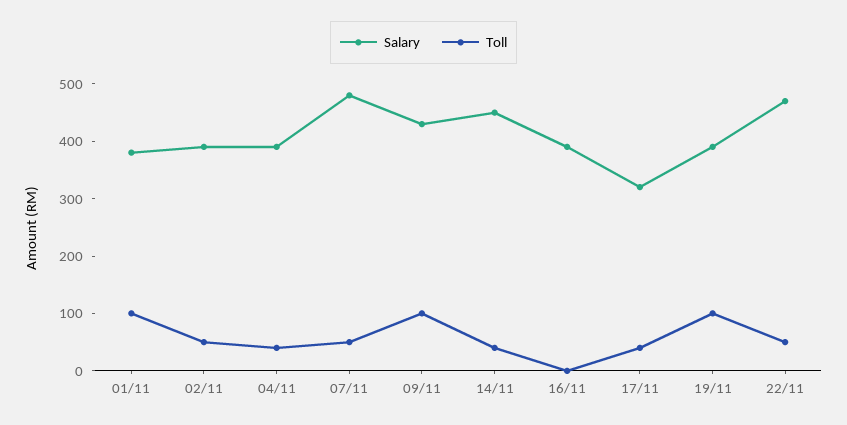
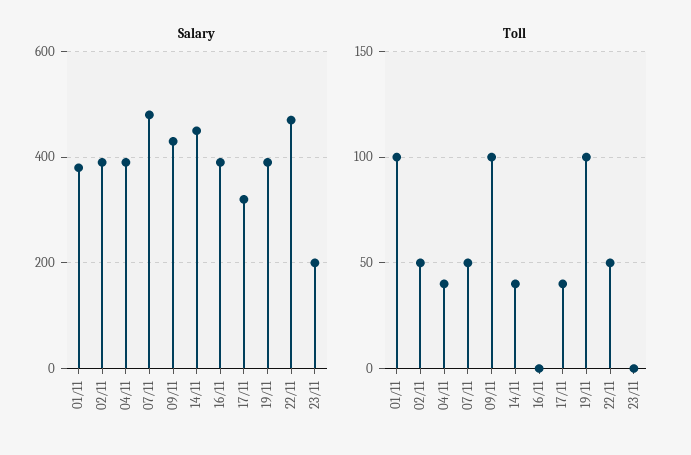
Salary, 23/11: none -> 200
Toll, 23/11: none -> 0

